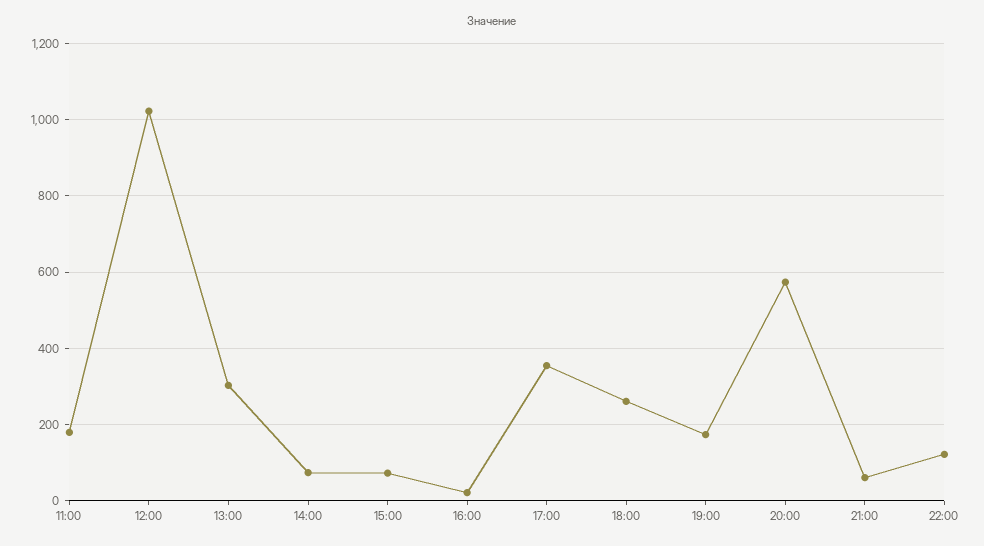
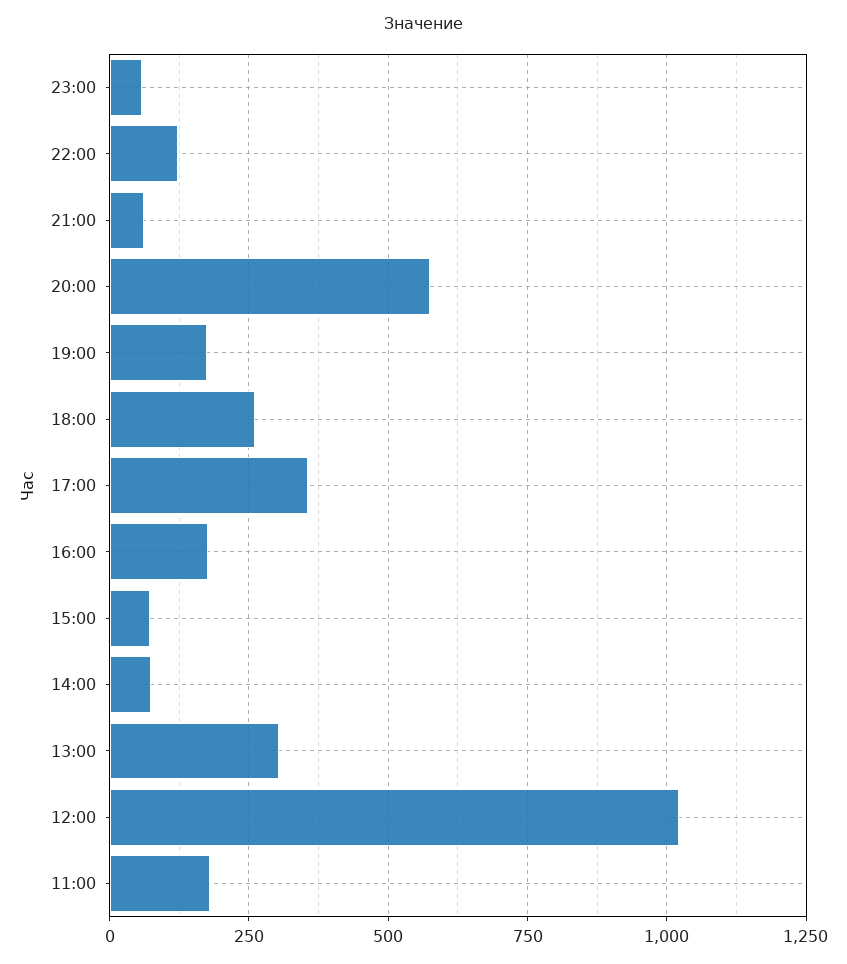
16:00: 20 -> 175
23:00: none -> 50

